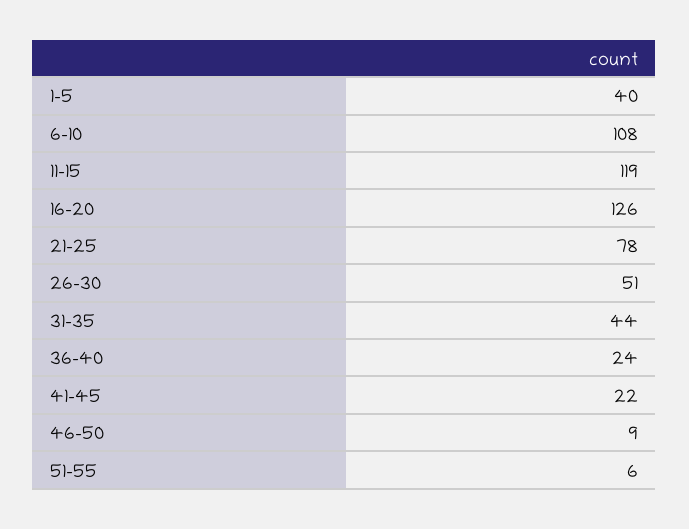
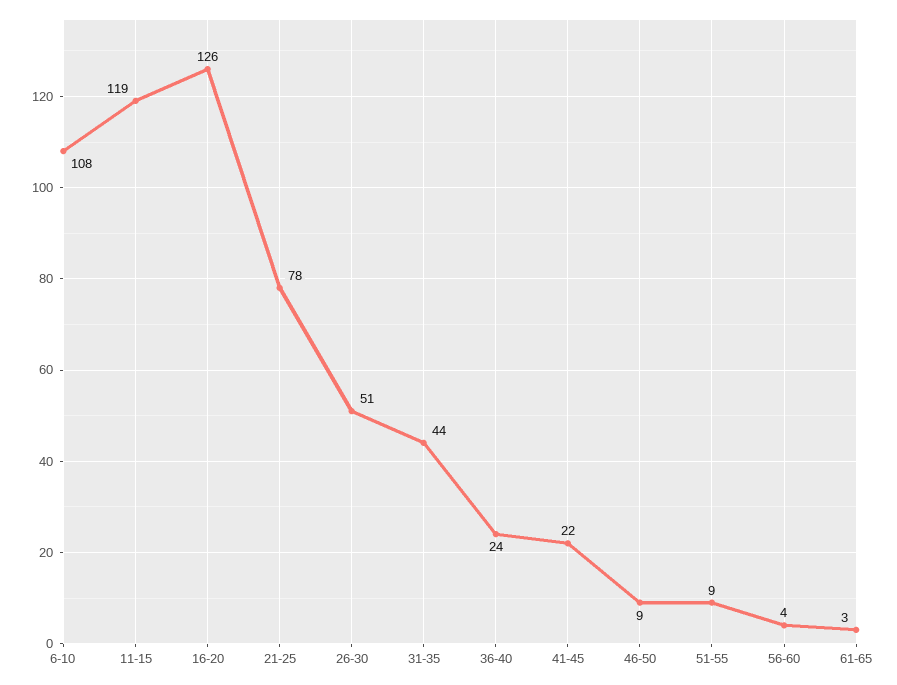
1-5: 40 -> none
51-55: 6 -> 9
56-60: none -> 4
61-65: none -> 3

